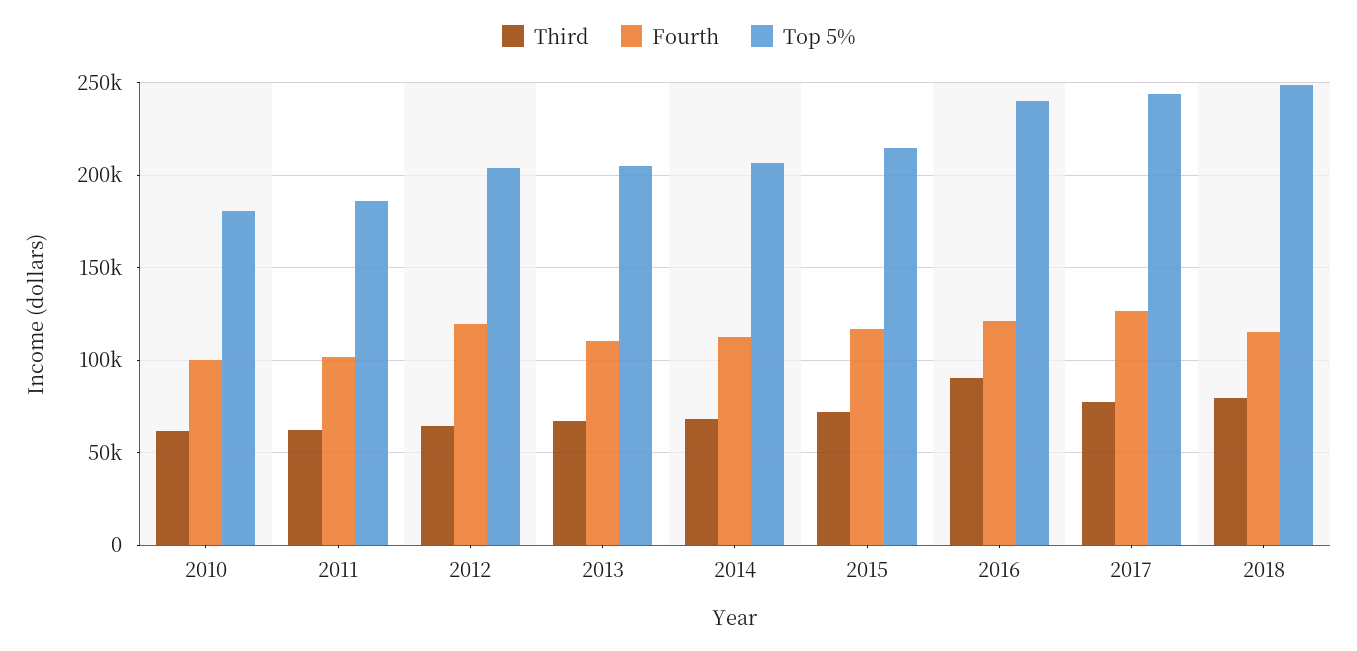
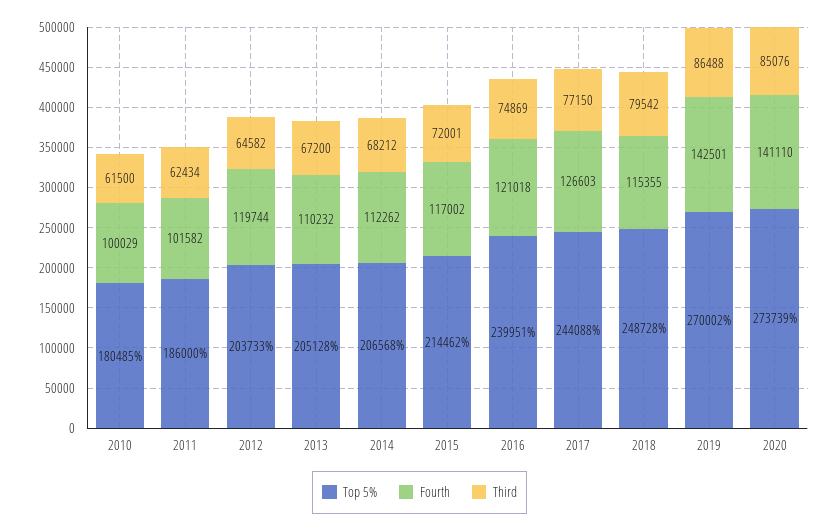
Third, 2016: 90000 -> 74869
Top 5%, 2019: none -> 270002
Fourth, 2019: none -> 142501
Third, 2019: none -> 86488
Top 5%, 2020: none -> 273739
Fourth, 2020: none -> 141110
Third, 2020: none -> 85076

